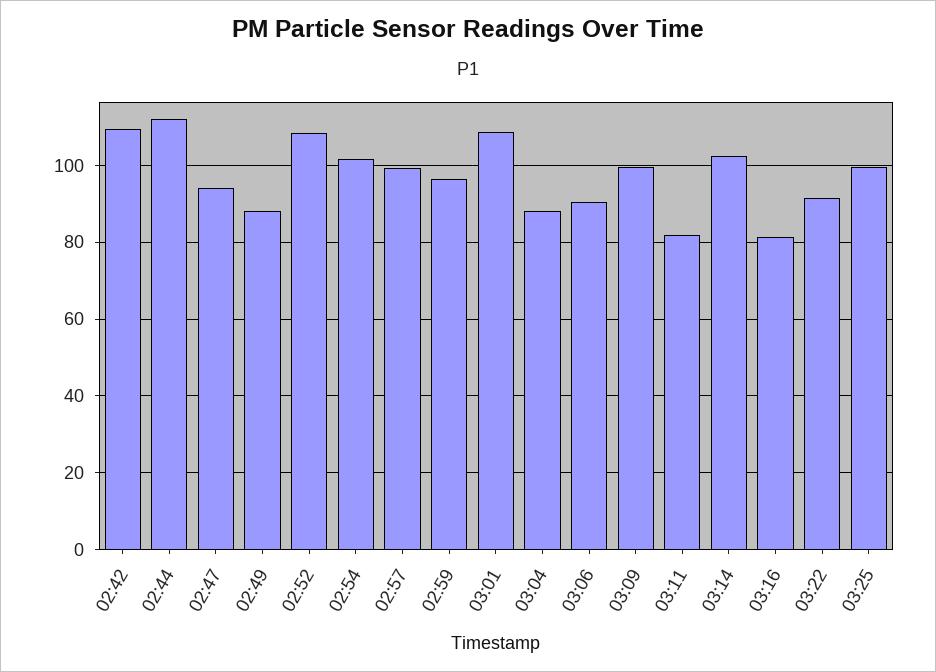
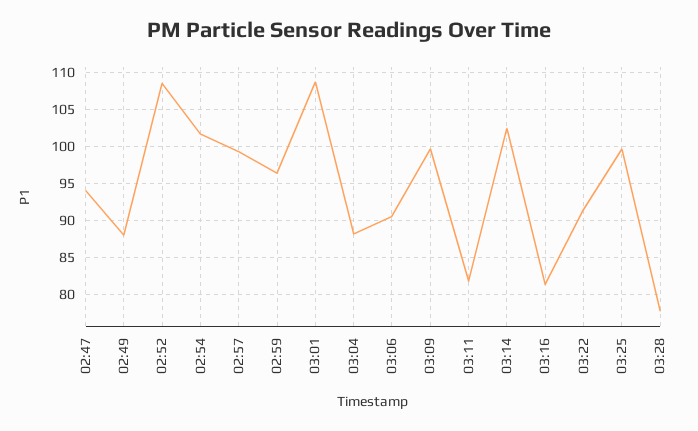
02:42: 110 -> none
02:44: 112 -> none
03:28: none -> 78

